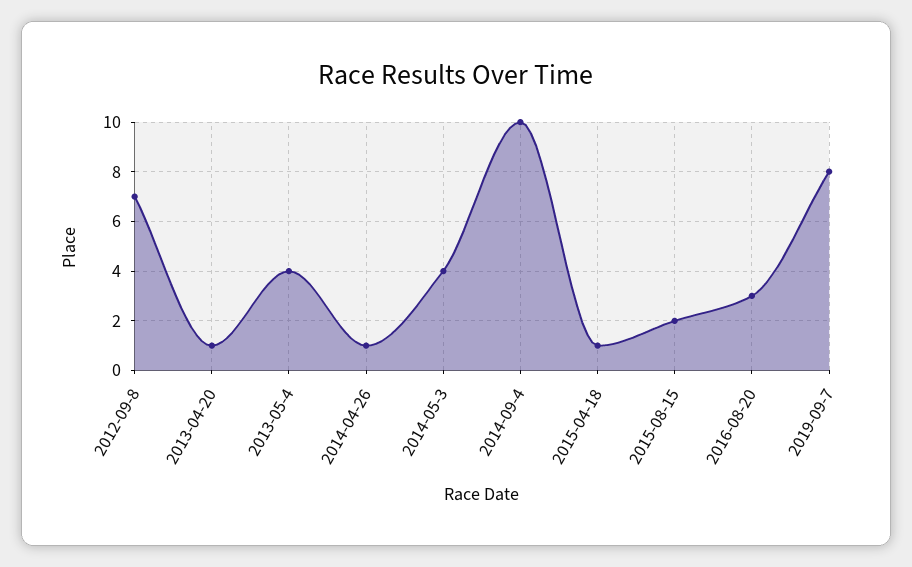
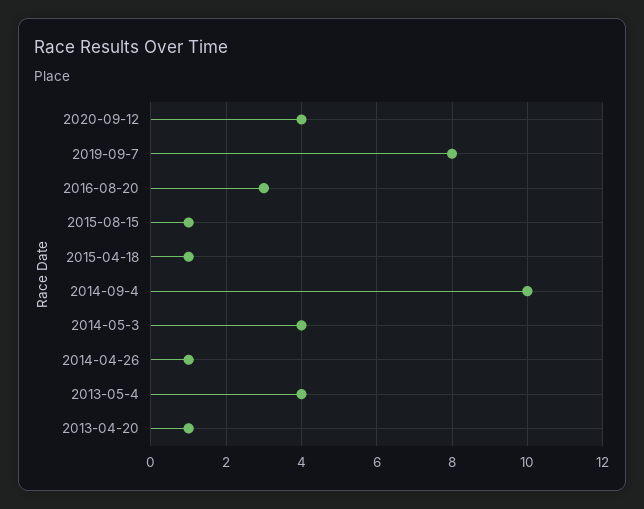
2012-09-8: 7 -> none
2015-08-15: 2 -> 1
2020-09-12: none -> 4

